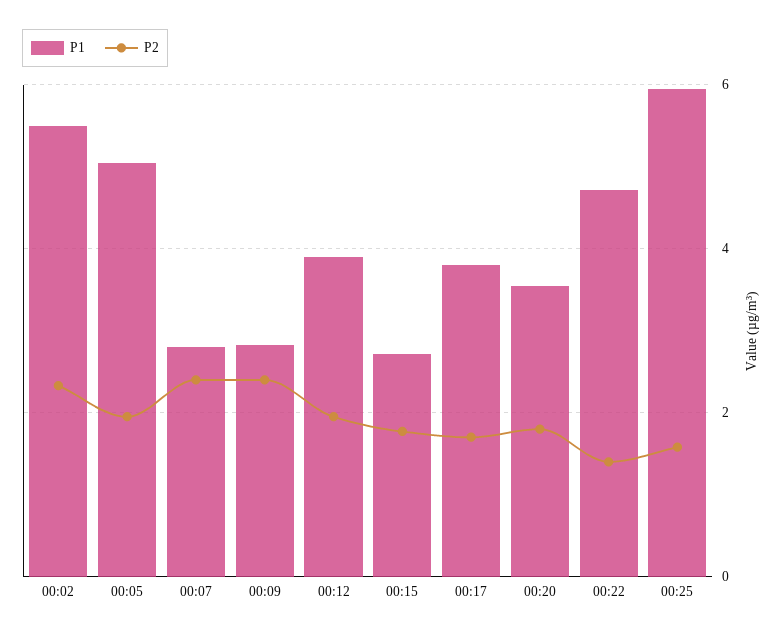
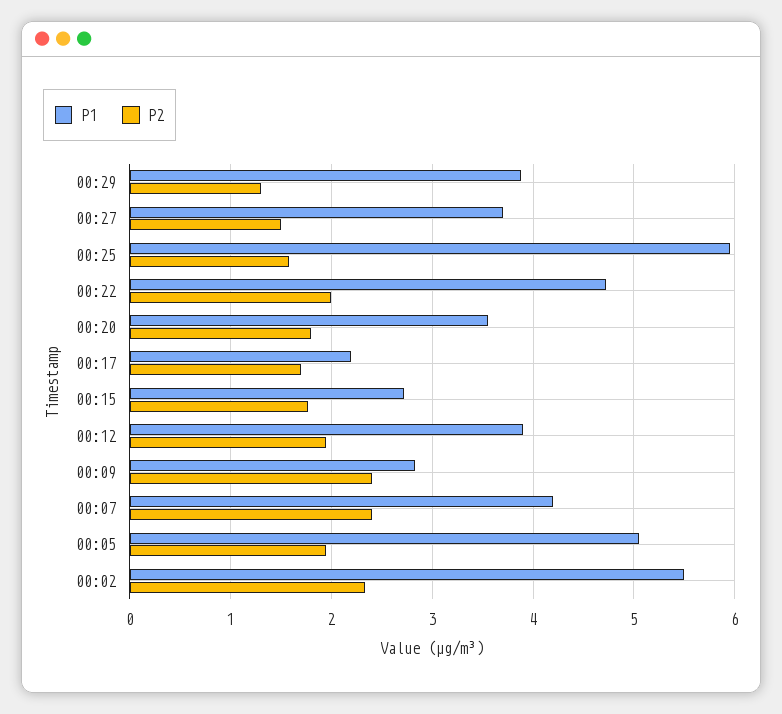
P1, 00:07: 2.8 -> 4.2
P1, 00:17: 3.8 -> 2.2
P2, 00:22: 1.4 -> 2
P1, 00:29: none -> 3.9
P2, 00:29: none -> 1.3
P1, 00:27: none -> 3.7
P2, 00:27: none -> 1.5

